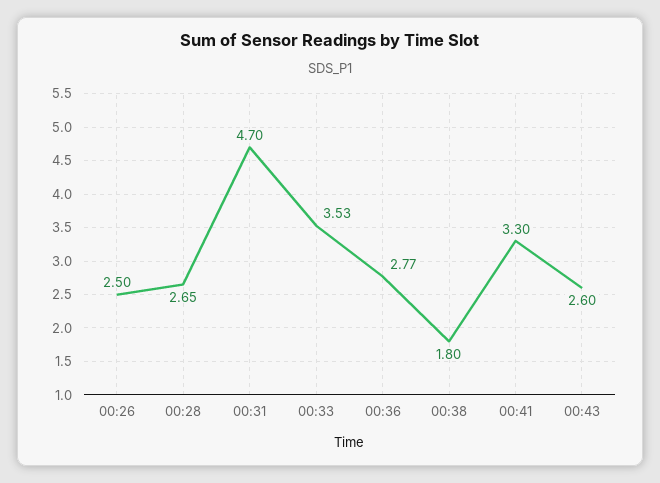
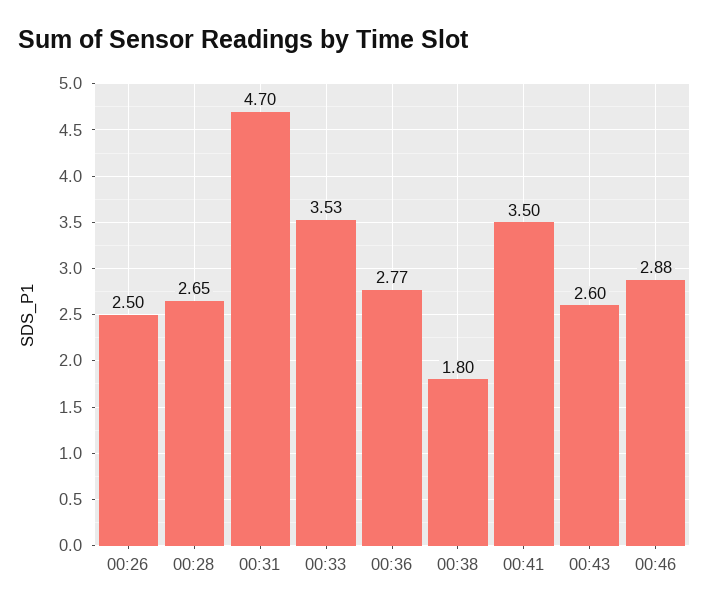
00:41: 3.3 -> 3.5
00:46: none -> 2.88

